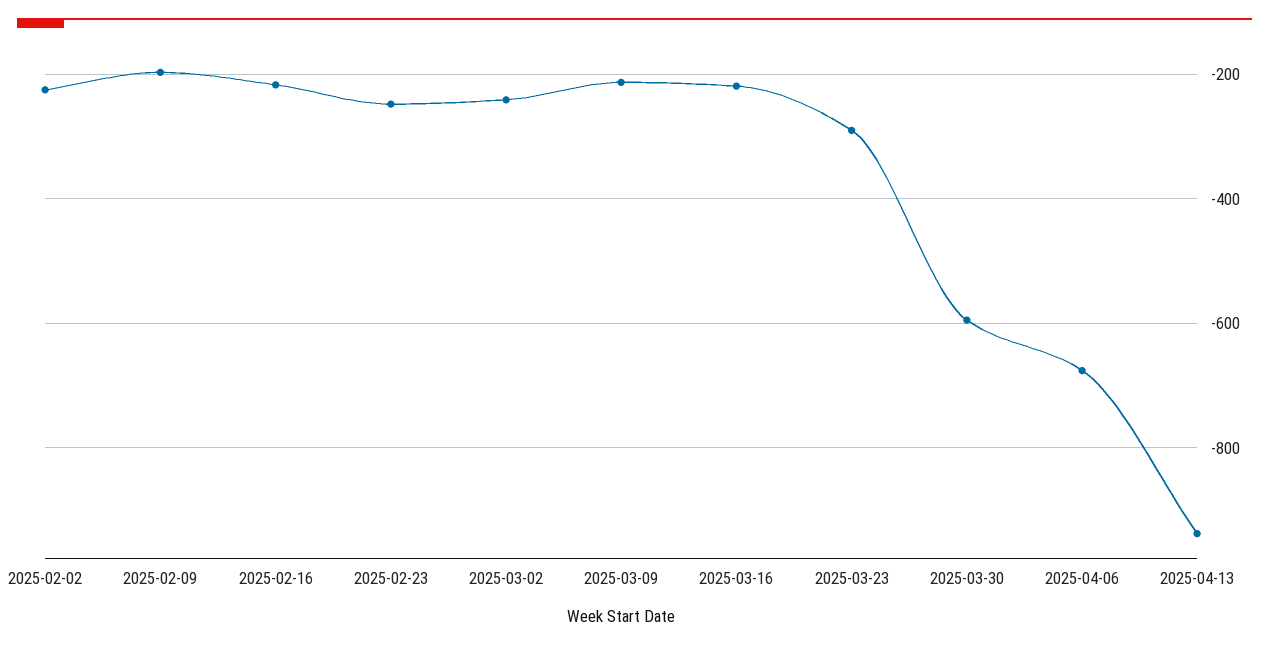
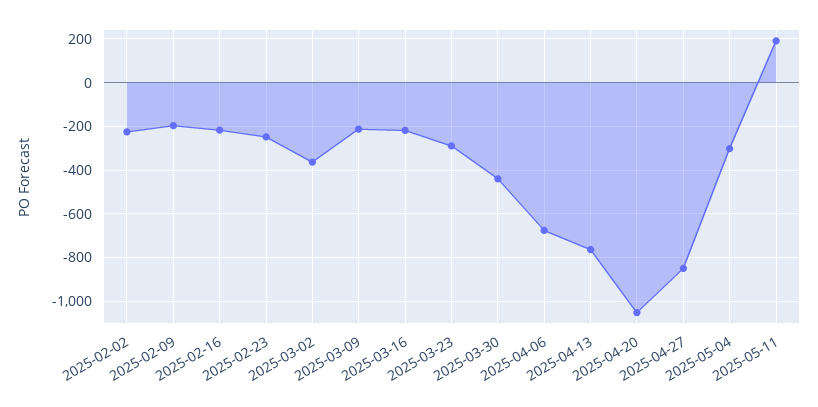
2025-03-02: -240 -> -350
2025-03-30: -600 -> -450
2025-04-13: -940 -> -750
2025-04-20: none -> -1050
2025-04-27: none -> -850
2025-05-04: none -> -300
2025-05-11: none -> 200

